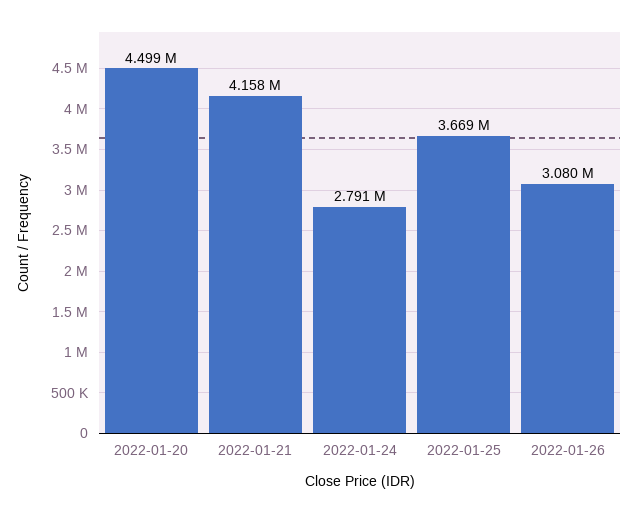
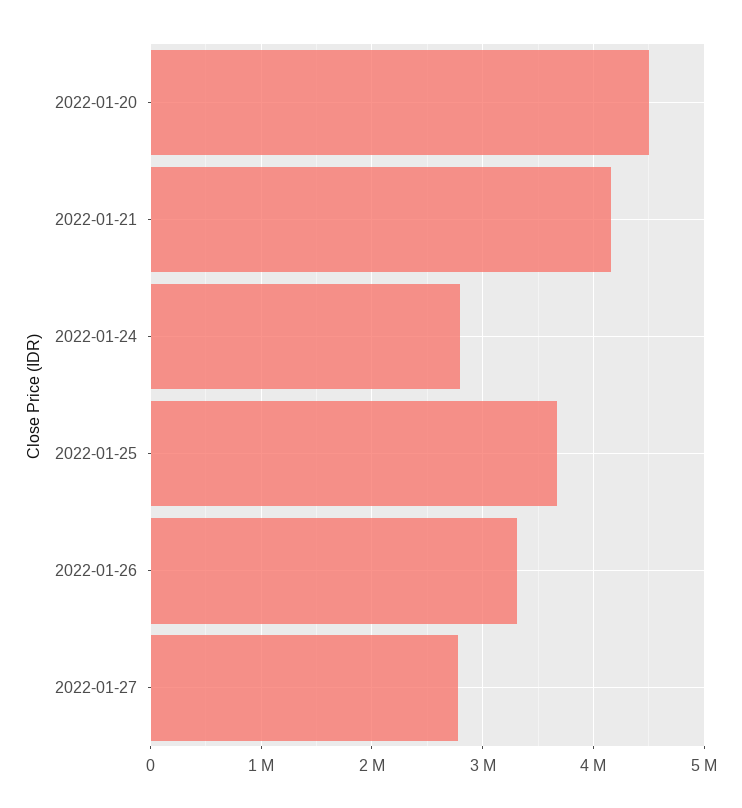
2022-01-26: 3080000 -> 3300000
2022-01-27: none -> 2800000

